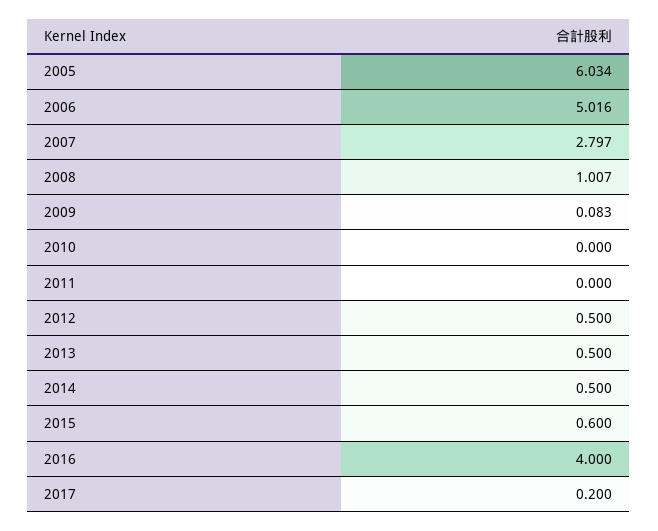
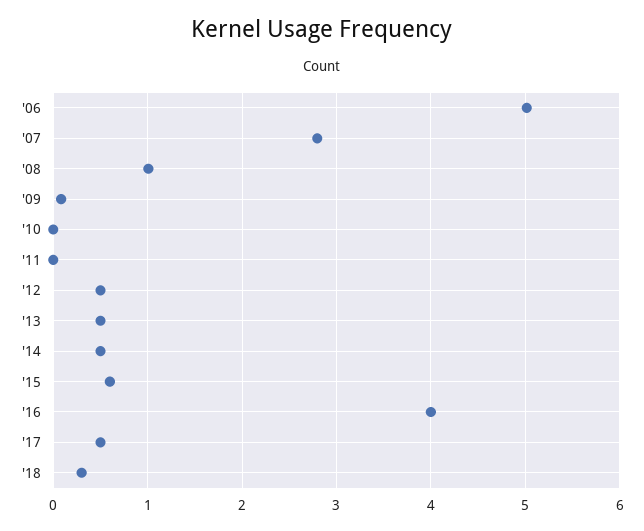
2005: 6.034 -> none
2017: 0.2 -> 0.5
'18: none -> 0.3

